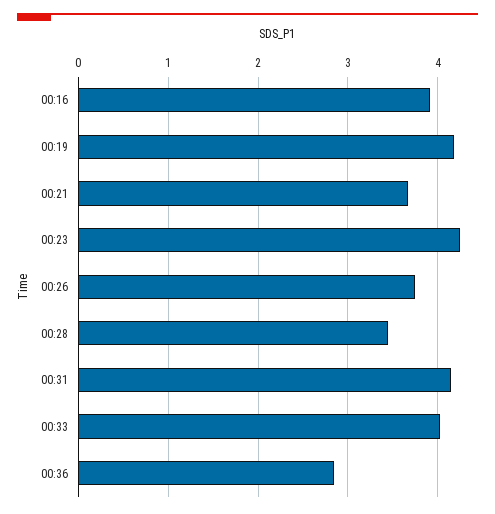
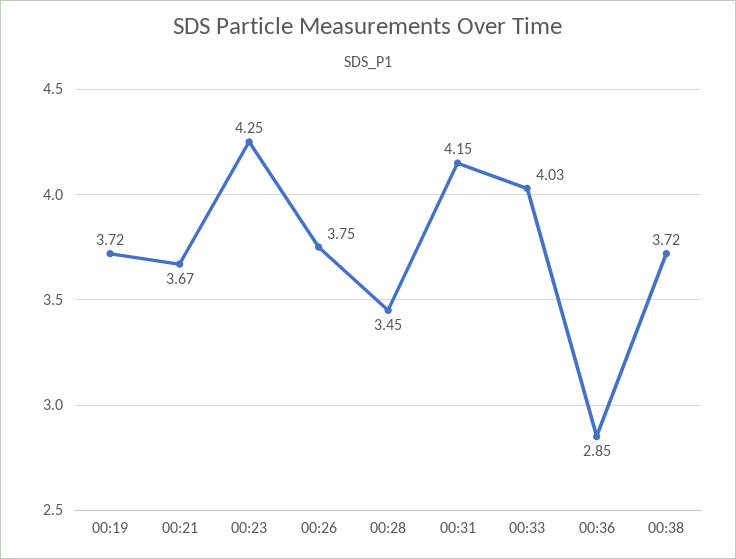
00:16: 3.9 -> none
00:19: 4.2 -> 3.72
00:38: none -> 3.72

